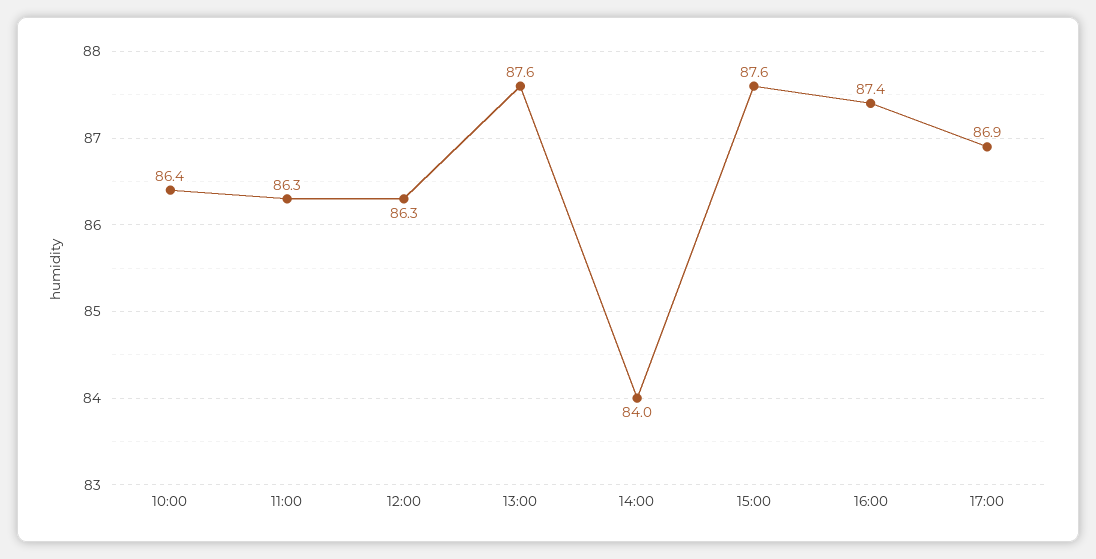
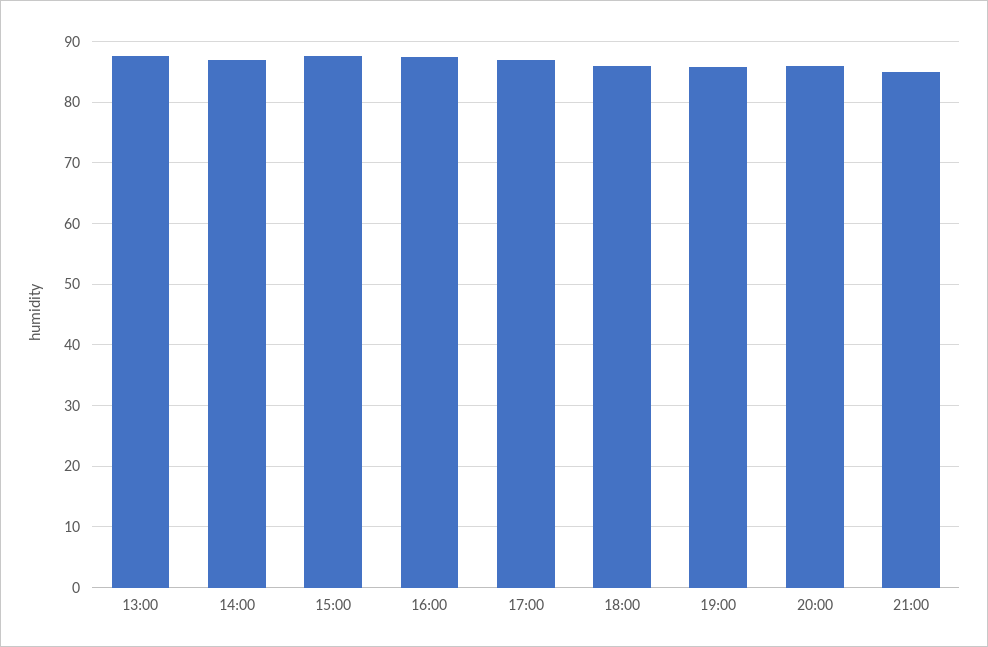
10:00: 86.4 -> none
11:00: 86.3 -> none
12:00: 86.3 -> none
14:00: 84 -> 87
18:00: none -> 86
19:00: none -> 86
20:00: none -> 86
21:00: none -> 85

